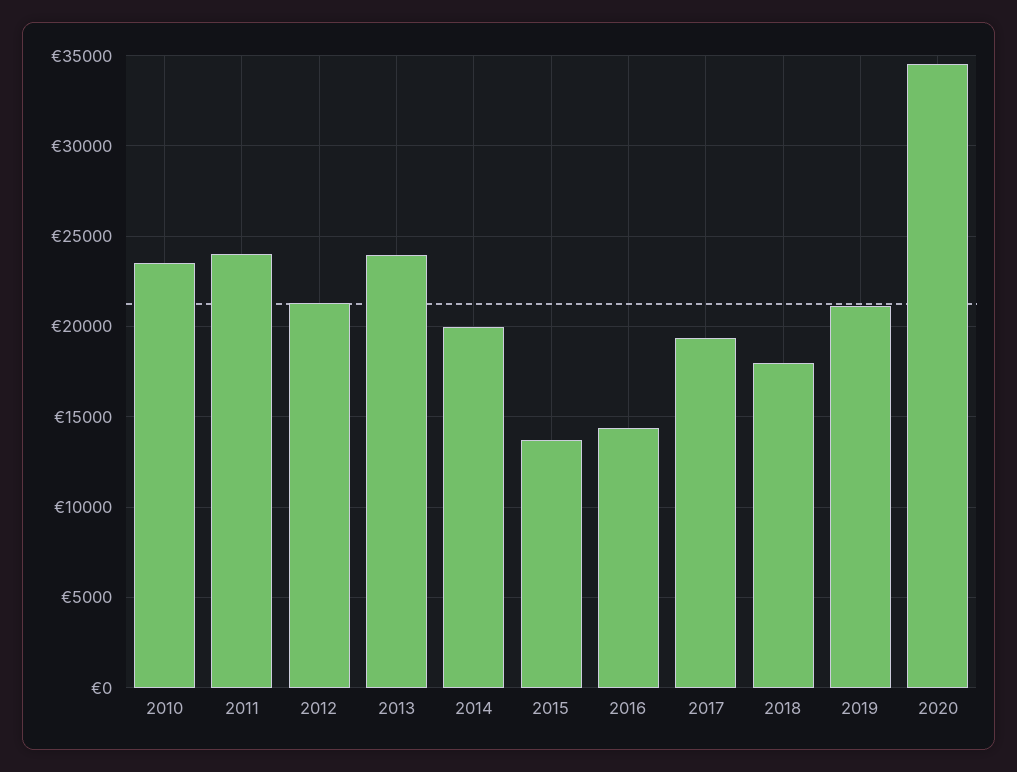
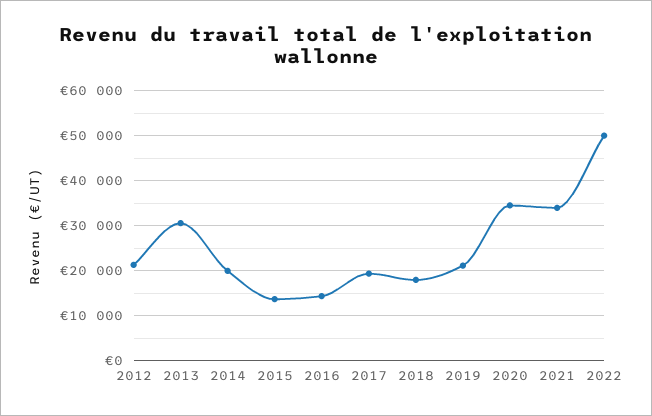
2010: 23500 -> none
2011: 24000 -> none
2013: 24000 -> 30000
2021: none -> 34000
2022: none -> 50000

